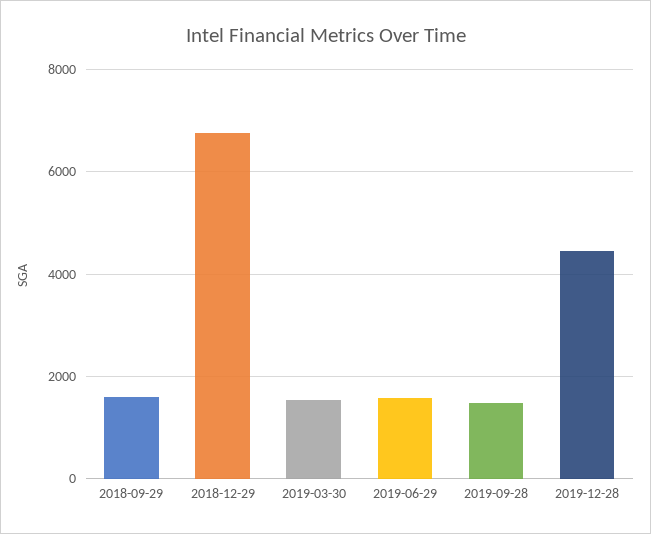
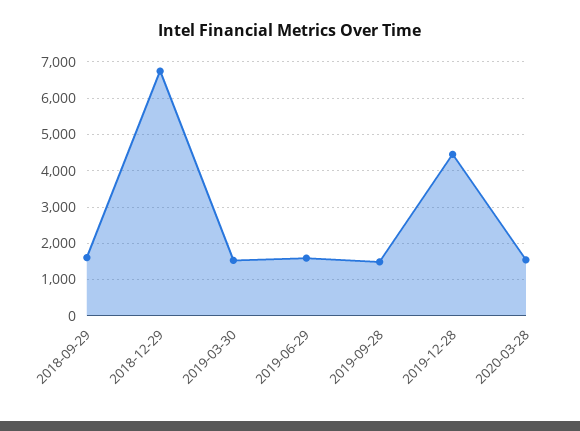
2020-03-28: none -> 1600

